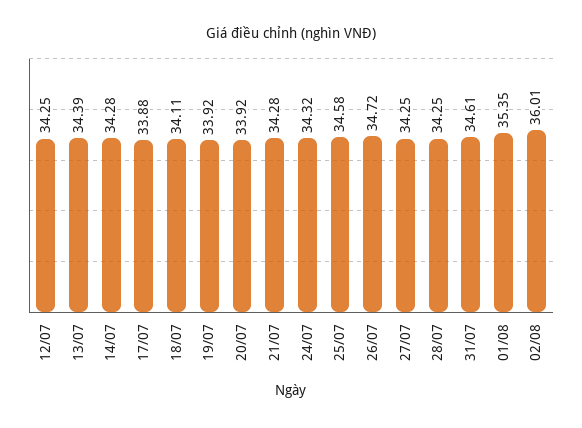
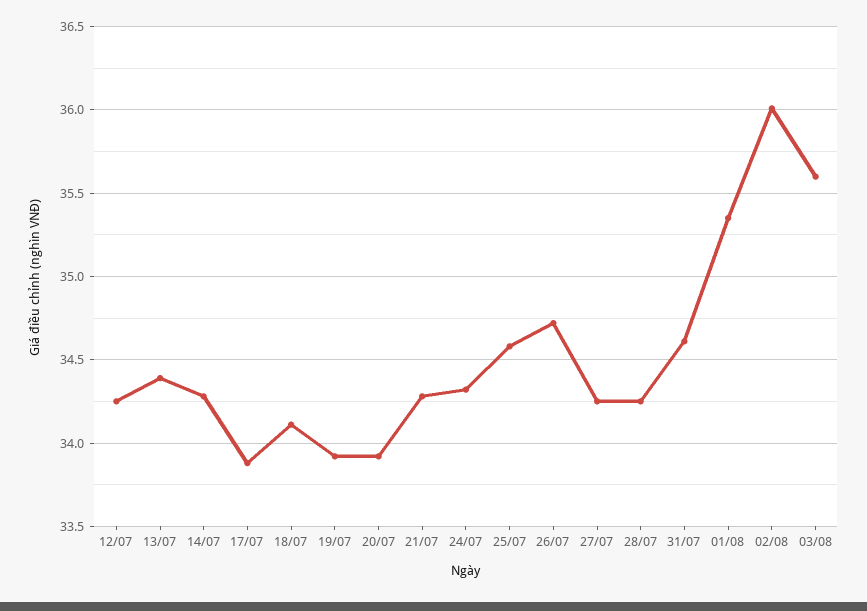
03/08: none -> 35.6

